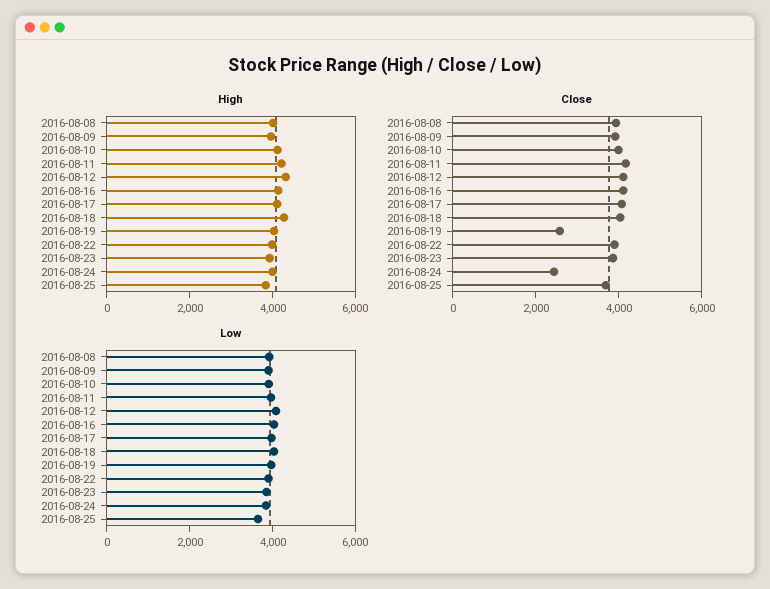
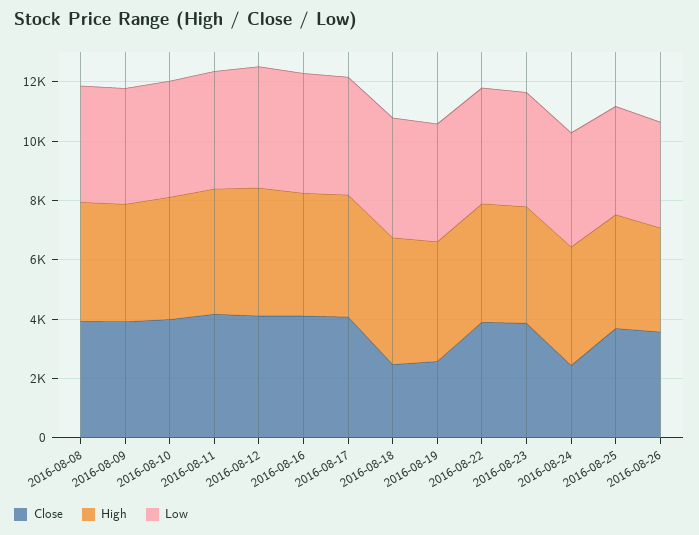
Close, 2016-08-18: 4000 -> 2500
Close, 2016-08-26: none -> 3500
High, 2016-08-26: none -> 3500
Low, 2016-08-26: none -> 3500

